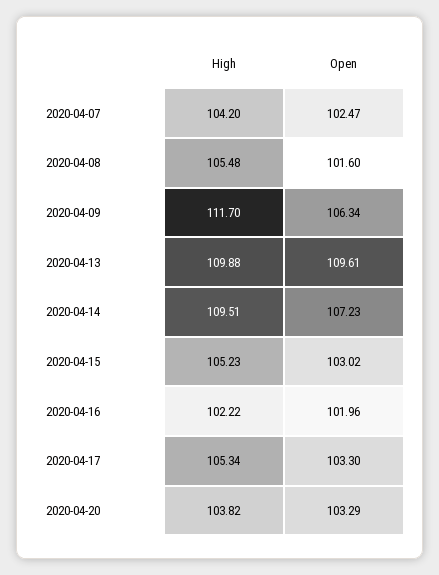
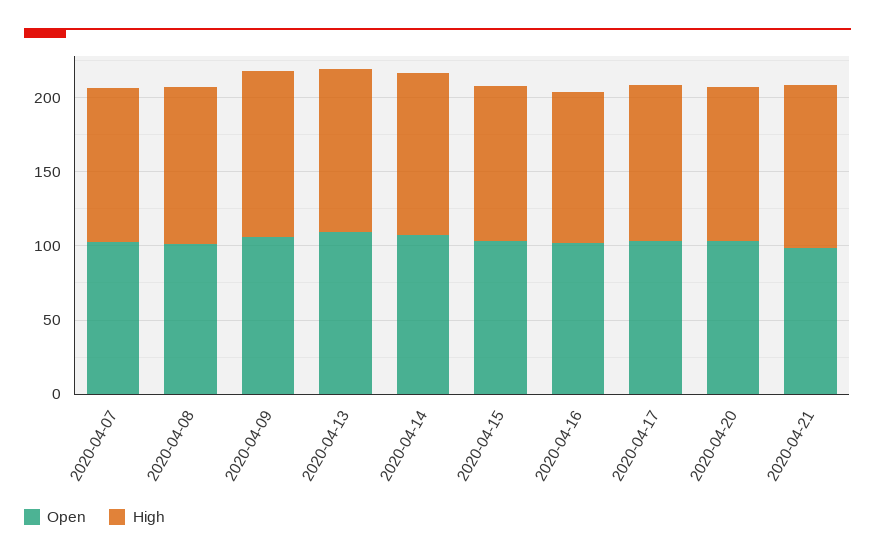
Open, 2020-04-21: none -> 100
High, 2020-04-21: none -> 110

